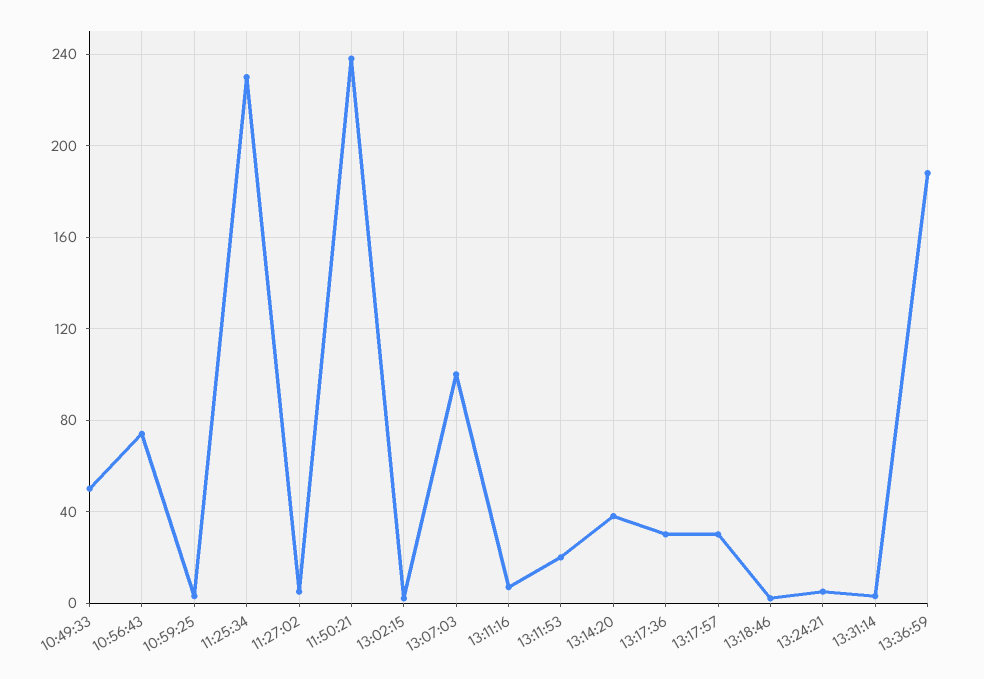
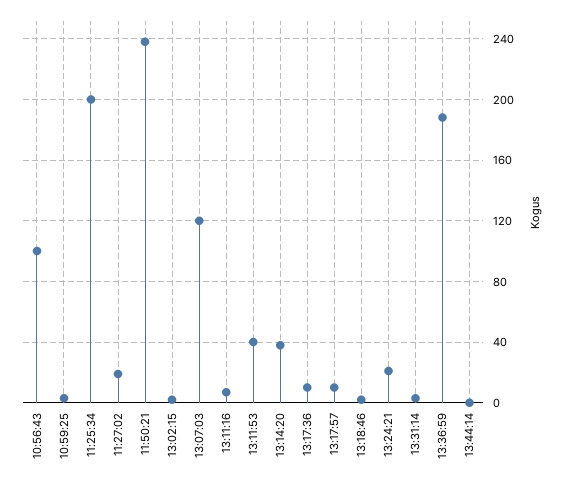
10:49:33: 50 -> none
10:56:43: 75 -> 100
11:25:34: 230 -> 200
11:27:02: 5 -> 20
13:07:03: 100 -> 120
13:11:53: 20 -> 40
13:17:36: 30 -> 10
13:17:57: 30 -> 10
13:24:21: 5 -> 20
13:44:14: none -> 0

